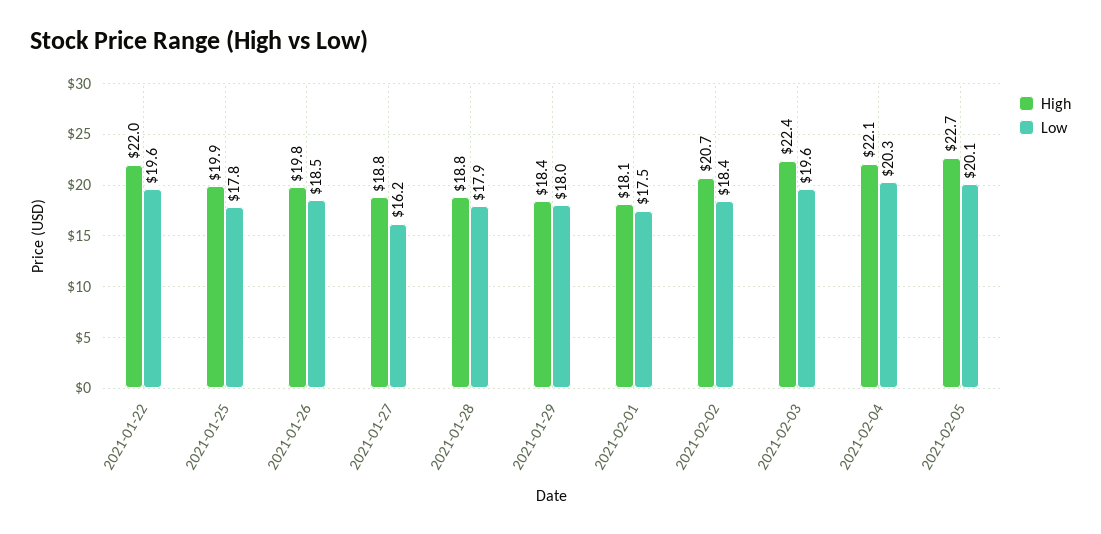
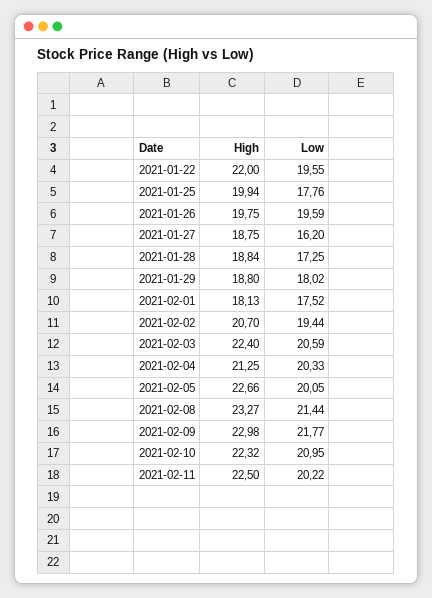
Low, 2021-01-26: 18.5 -> 19.59
Low, 2021-01-28: 17.9 -> 17.25
High, 2021-01-29: 18.4 -> 18.8
Low, 2021-02-02: 18.4 -> 19.44
Low, 2021-02-03: 19.6 -> 20.59
High, 2021-02-04: 22.1 -> 21.25
High, 2021-02-08: none -> 23.27
Low, 2021-02-08: none -> 21.44
High, 2021-02-09: none -> 22.98
Low, 2021-02-09: none -> 21.77
High, 2021-02-10: none -> 22.32
Low, 2021-02-10: none -> 20.95
High, 2021-02-11: none -> 22.5
Low, 2021-02-11: none -> 20.22

